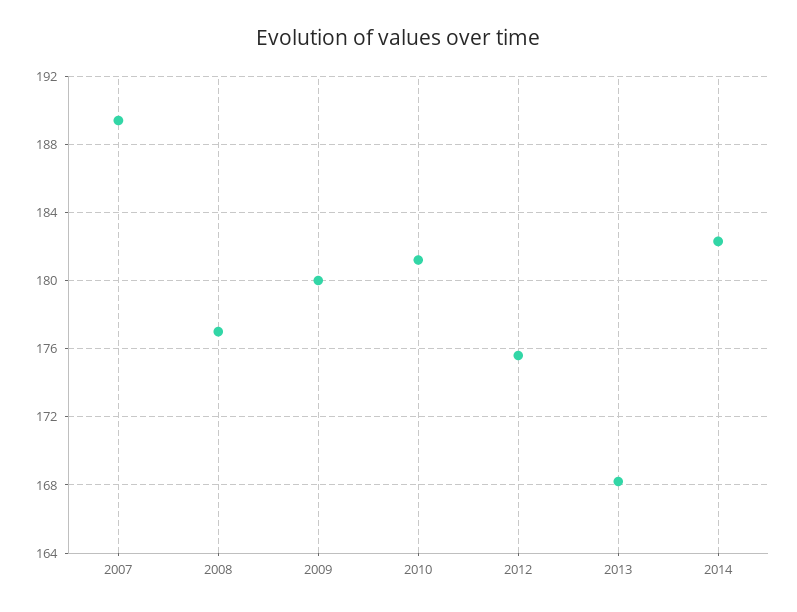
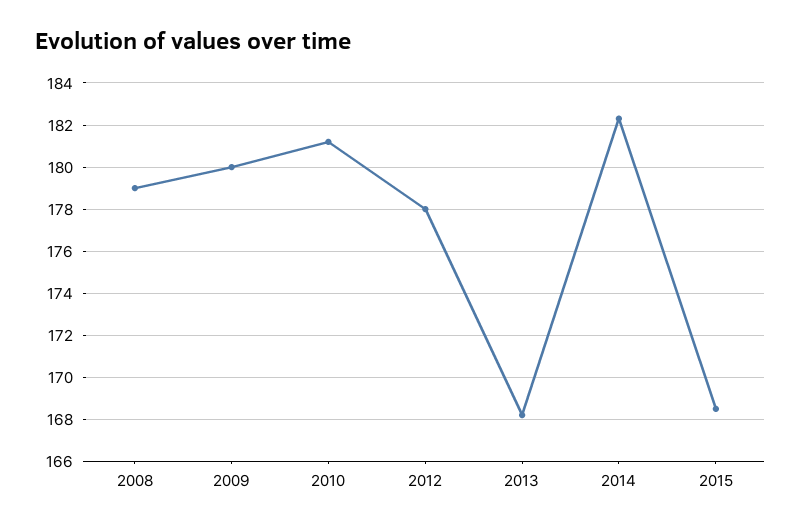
2007: 189.5 -> none
2008: 177 -> 179
2012: 175.5 -> 178
2015: none -> 168.5

